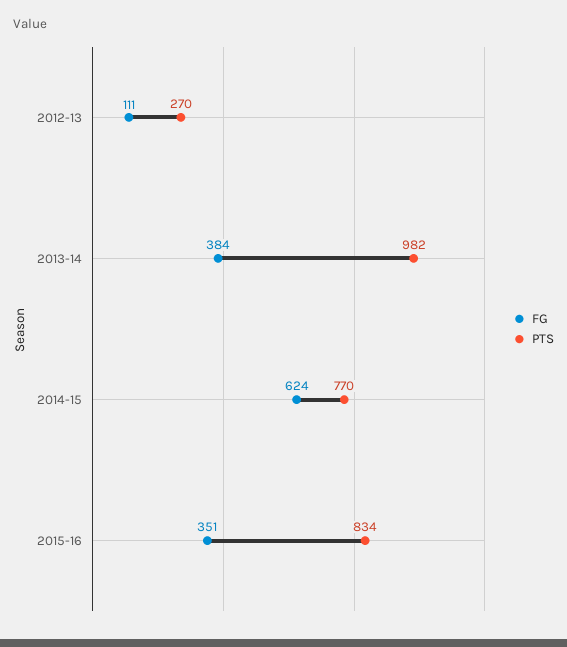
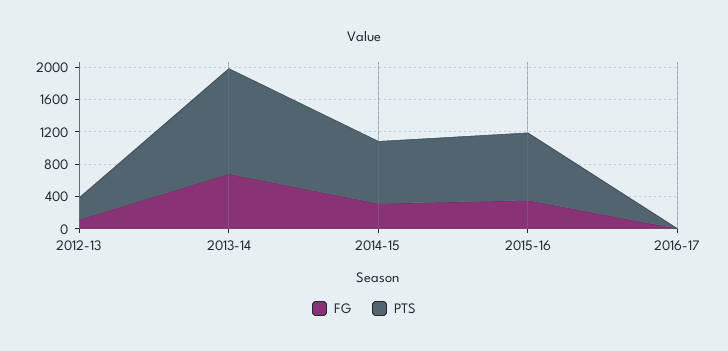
FG, 2013-14: 384 -> 700
PTS, 2013-14: 982 -> 1300
FG, 2014-15: 624 -> 300
FG, 2016-17: none -> 0
PTS, 2016-17: none -> 0

